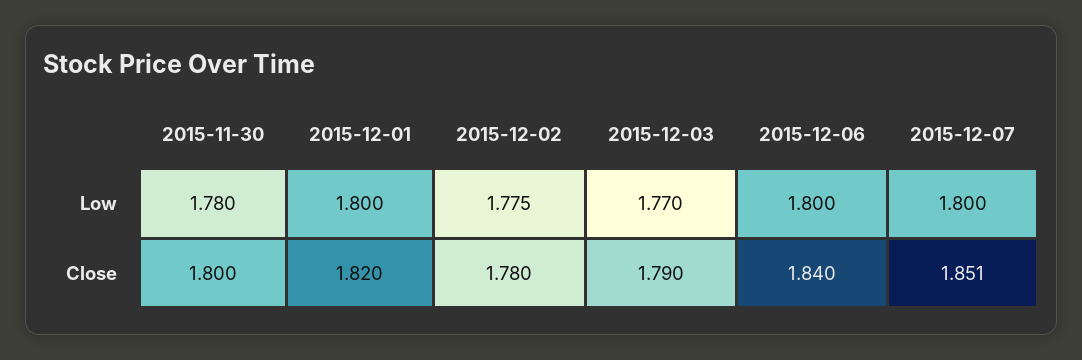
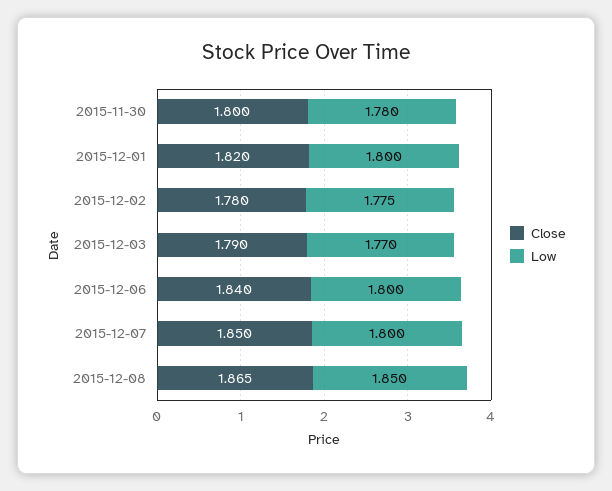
Close, 2015-12-07: 1.851 -> 1.85
Close, 2015-12-08: none -> 1.865
Low, 2015-12-08: none -> 1.85

